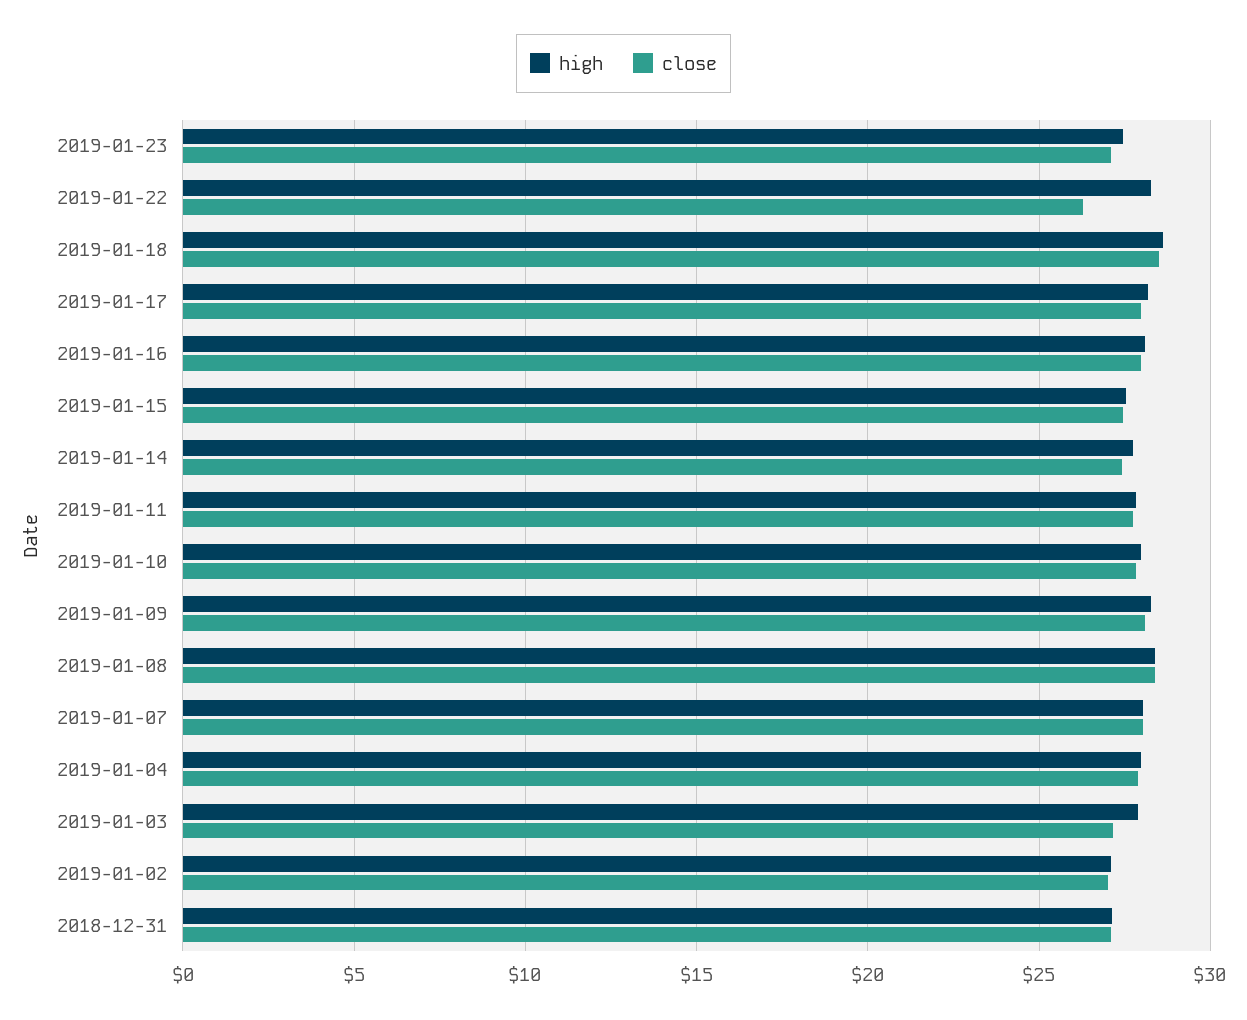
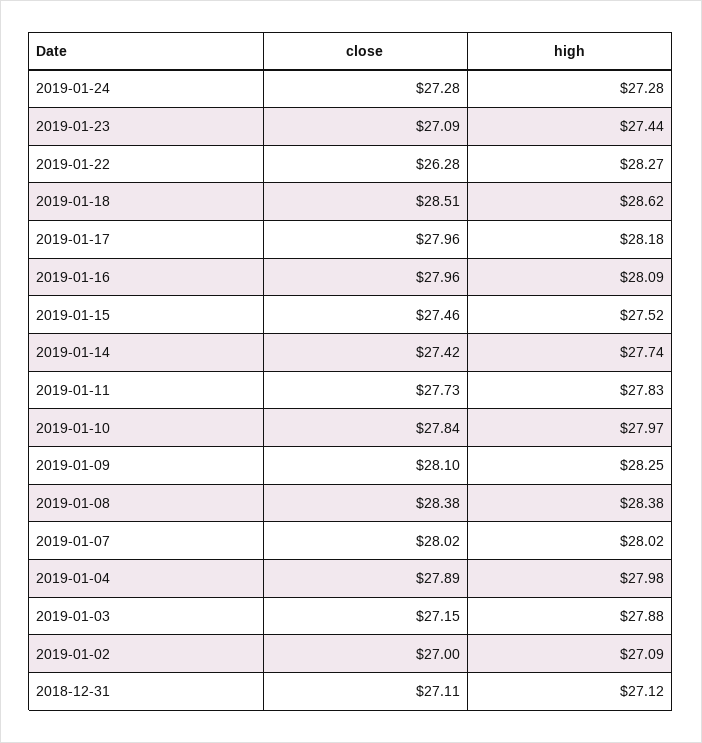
close, 2019-01-24: none -> 27.28
high, 2019-01-24: none -> 27.28

